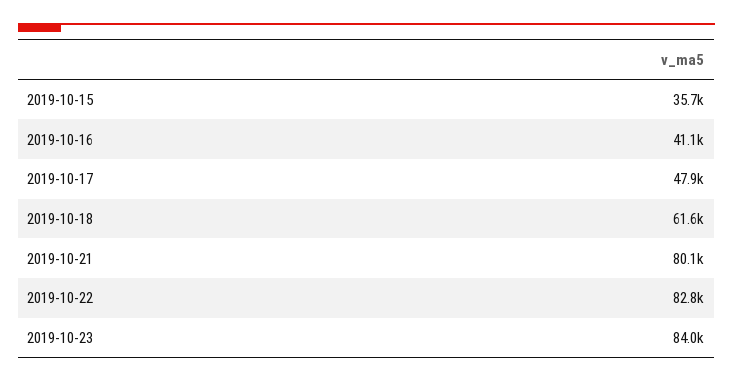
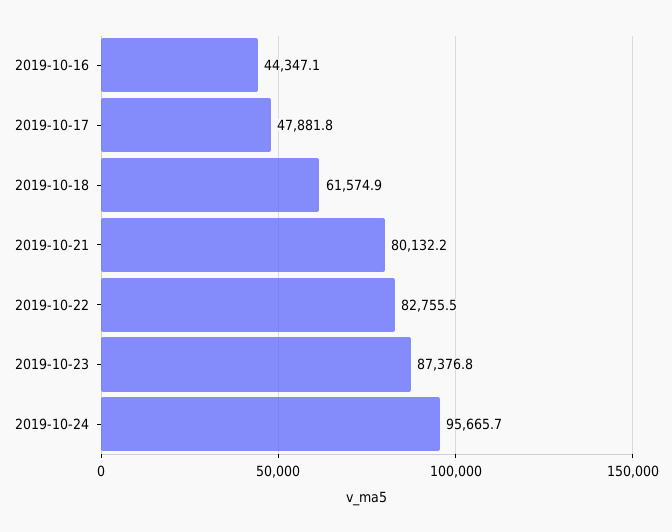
2019-10-15: 35700 -> none
2019-10-16: 41100 -> 44347.1
2019-10-23: 84000 -> 87376.8
2019-10-24: none -> 95665.7

